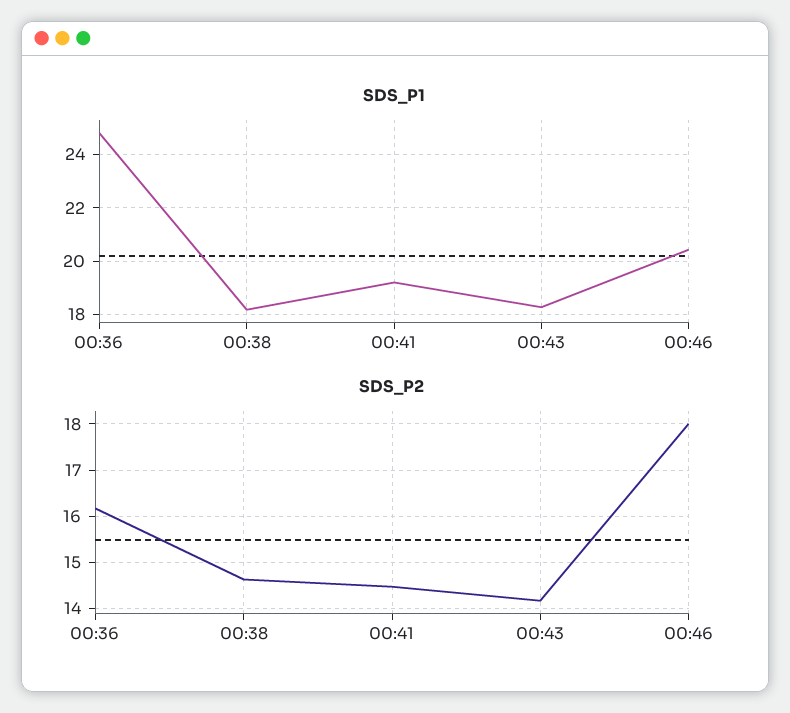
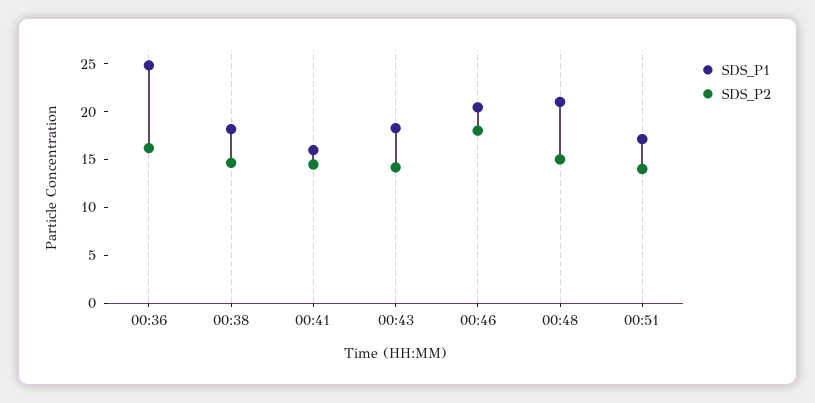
SDS_P1, 00:41: 19.25 -> 16
SDS_P1, 00:48: none -> 21
SDS_P2, 00:48: none -> 15
SDS_P1, 00:51: none -> 17
SDS_P2, 00:51: none -> 14

